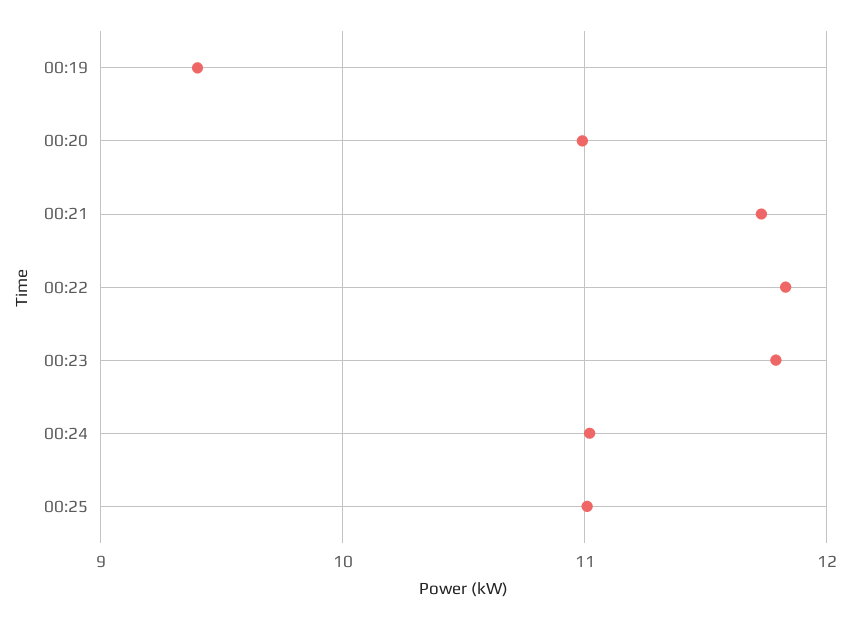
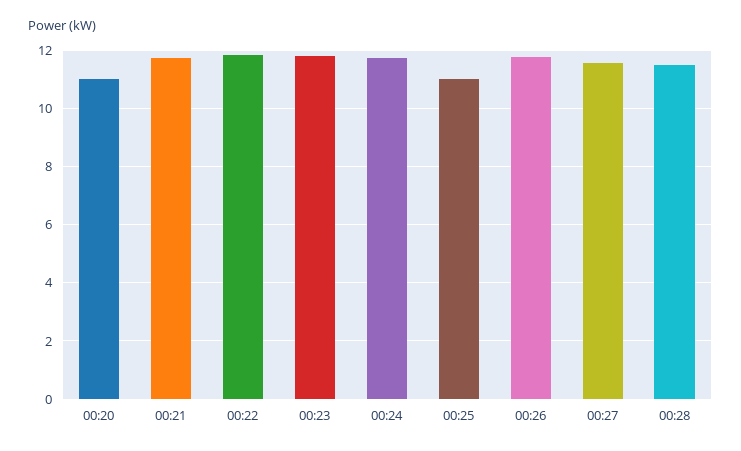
00:19: 9.4 -> none
00:24: 11 -> 11.75
00:26: none -> 11.75
00:27: none -> 11.5
00:28: none -> 11.5

